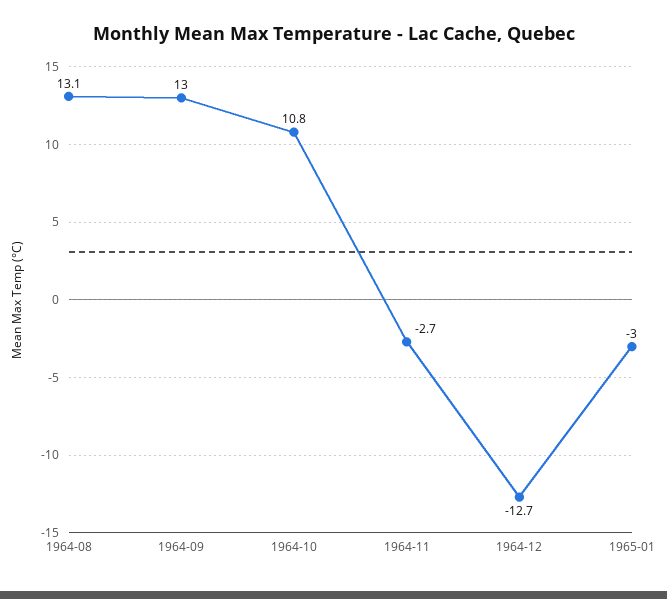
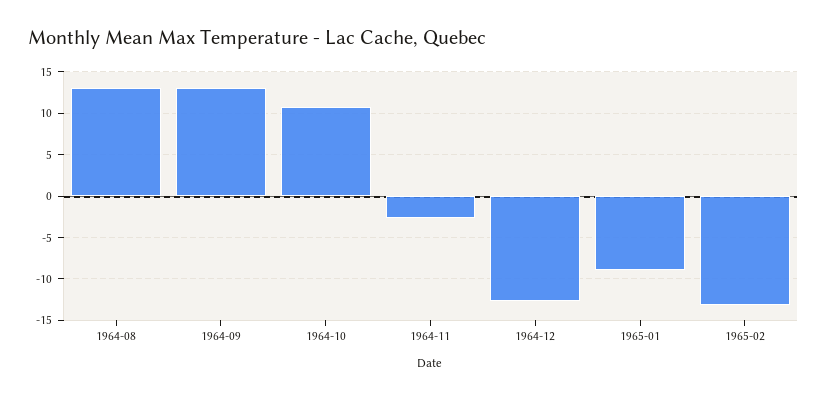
1965-01: -3 -> -9
1965-02: none -> -13

